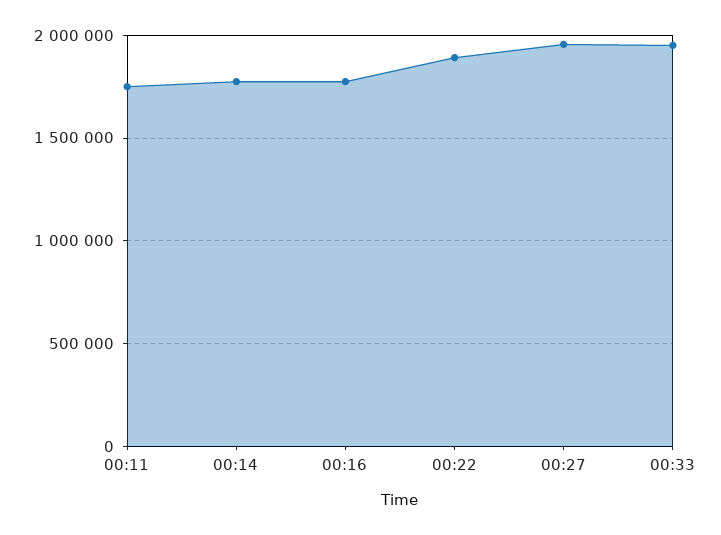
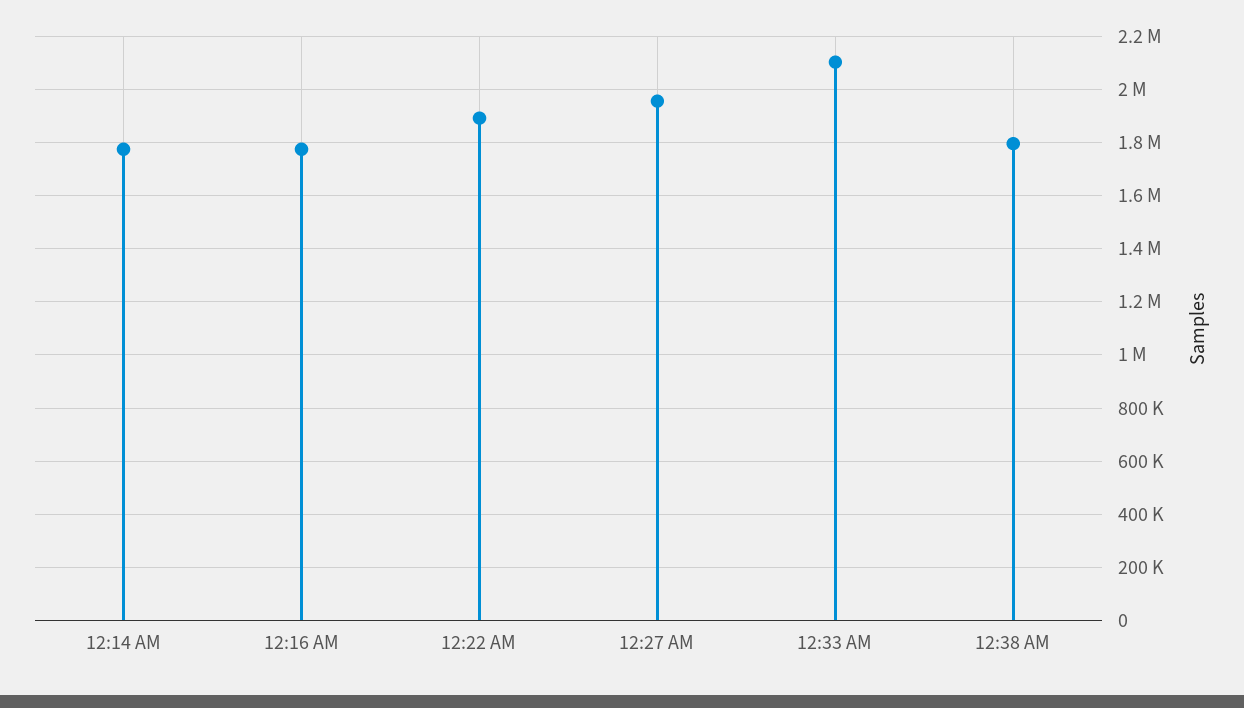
00:11: 1750000 -> none
00:33: 1950000 -> 2100000
12:38 AM: none -> 1800000

